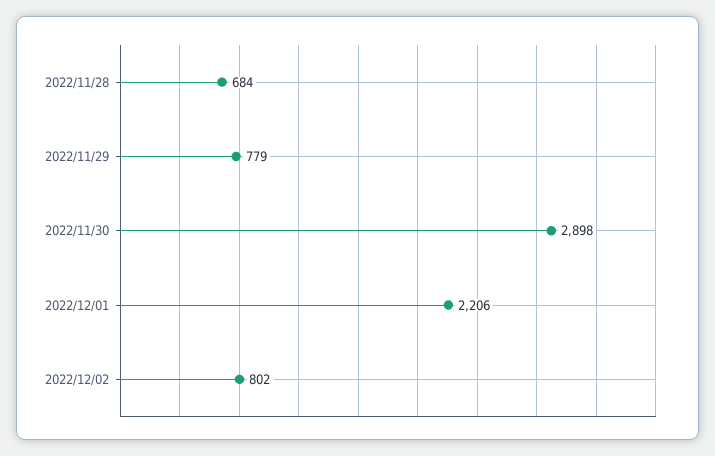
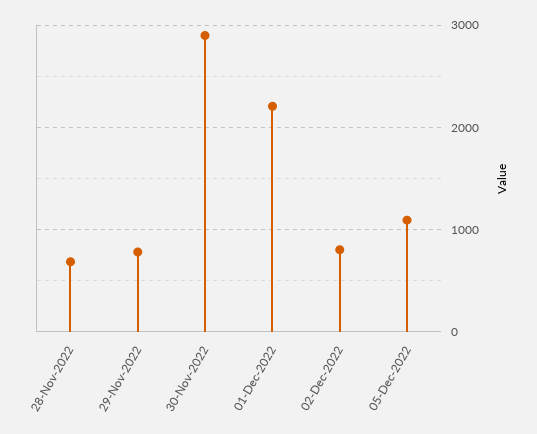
05-Dec-2022: none -> 1100

